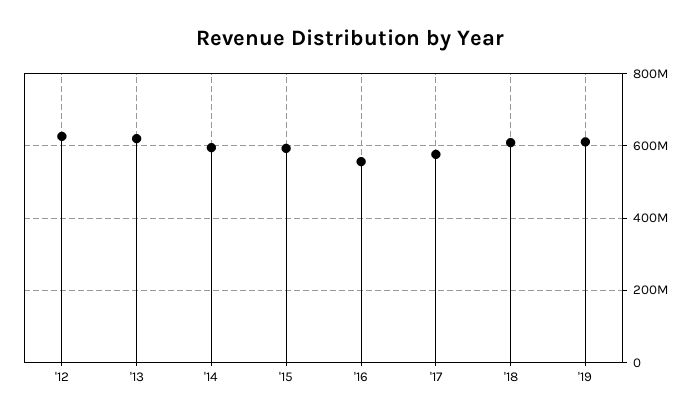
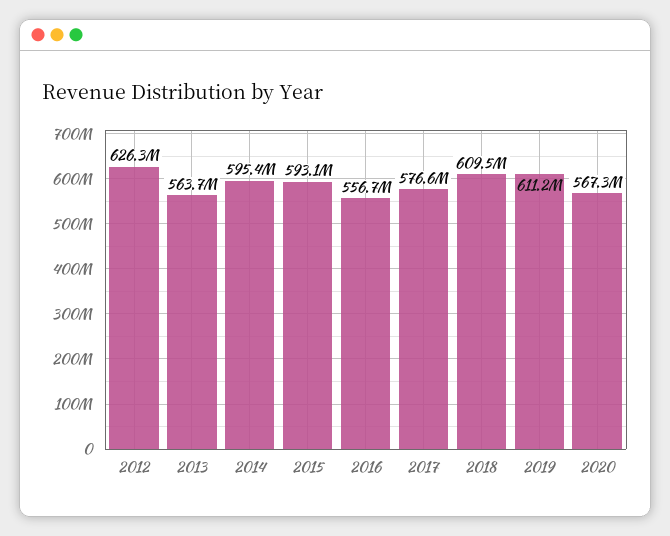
'13: 620000000 -> 563700000
2020: none -> 567300000

